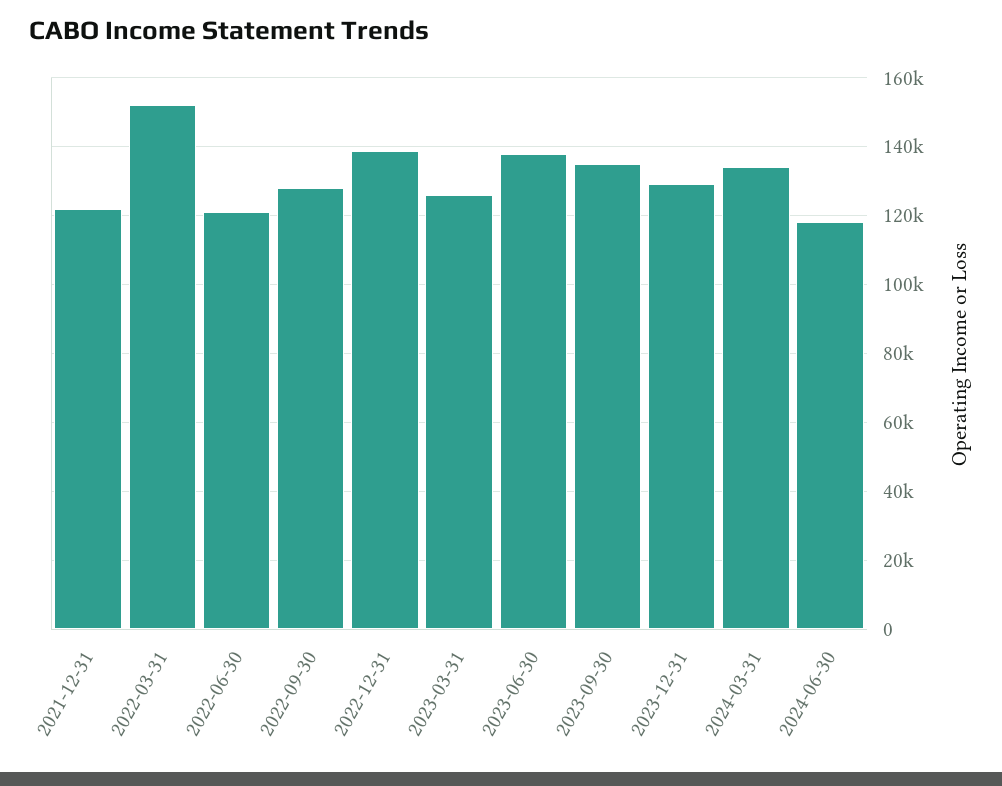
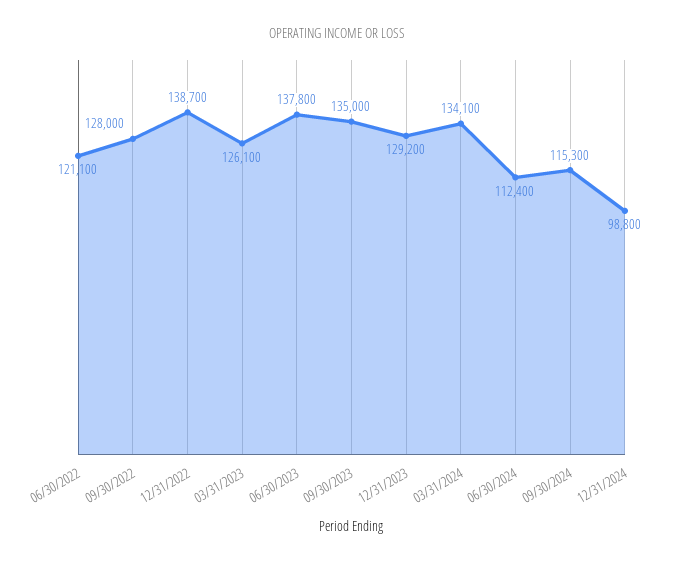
2021-12-31: 122000 -> none
2022-03-31: 152000 -> none
2024-06-30: 118000 -> 112400
09/30/2024: none -> 115300
12/31/2024: none -> 98800

